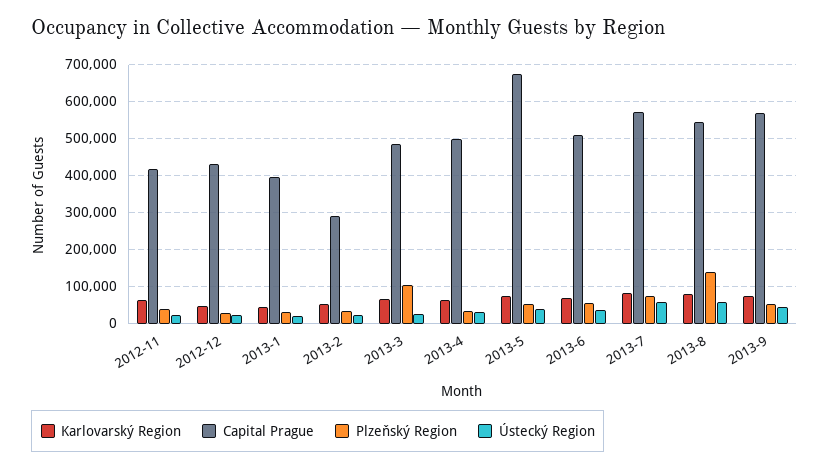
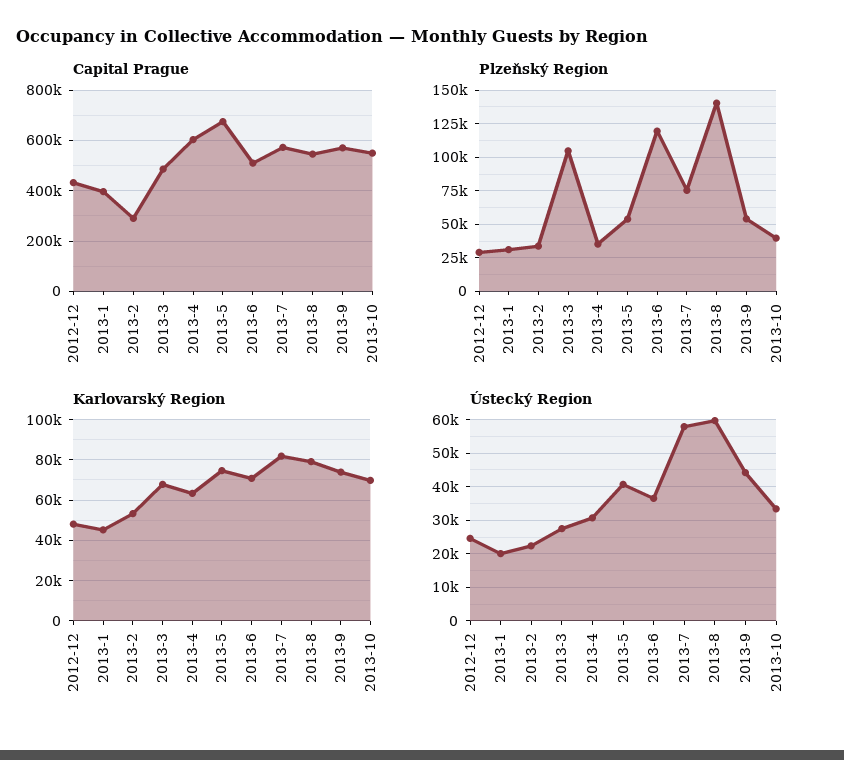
Karlovarský Region, 2012-11: 60000 -> none
Capital Prague, 2012-11: 420000 -> none
Plzeňský Region, 2012-11: 40000 -> none
Ústecký Region, 2012-11: 20000 -> none
Capital Prague, 2013-4: 500000 -> 600000
Plzeňský Region, 2013-6: 60000 -> 120000
Capital Prague, 2013-10: none -> 550000
Plzeňský Region, 2013-10: none -> 40000
Karlovarský Region, 2013-10: none -> 70000
Ústecký Region, 2013-10: none -> 34000

